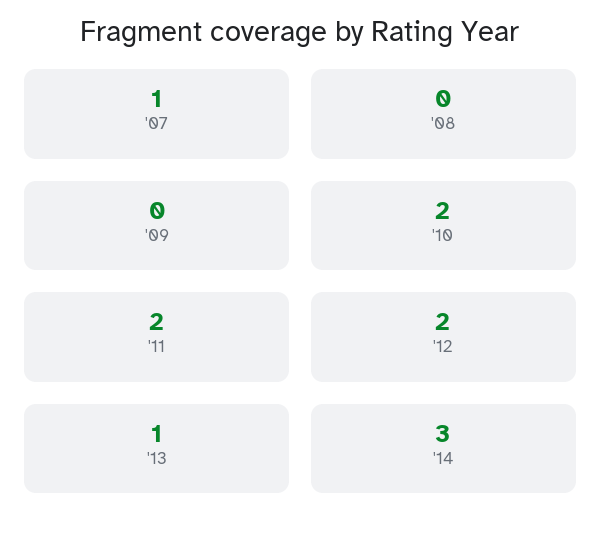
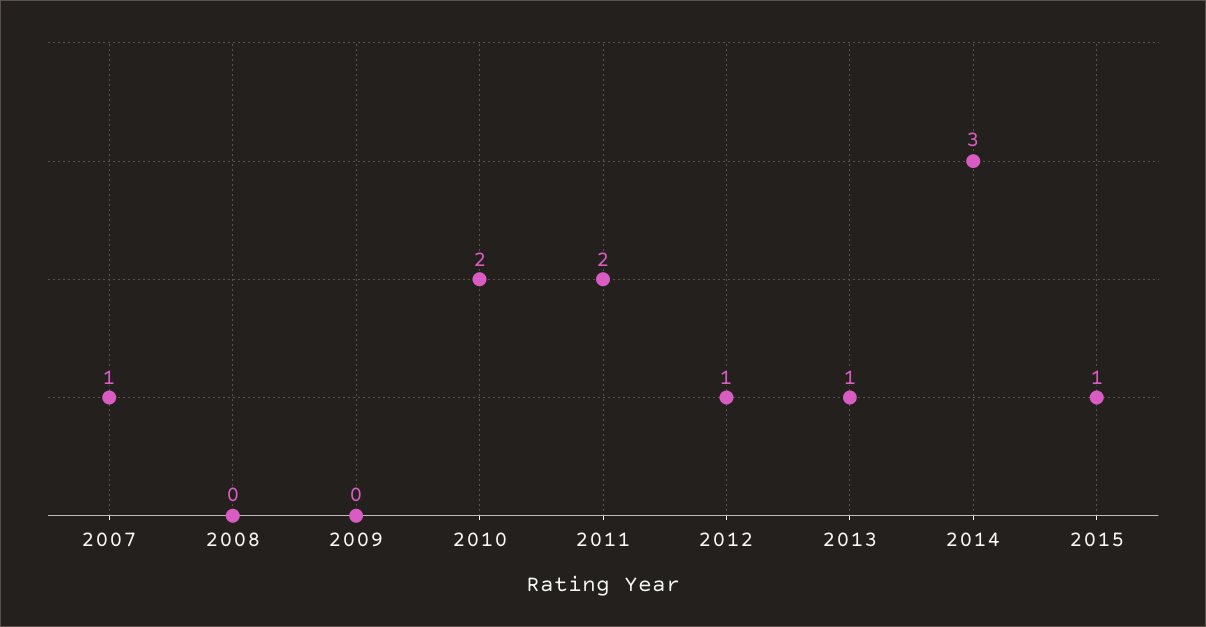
'12: 2 -> 1
2015: none -> 1

